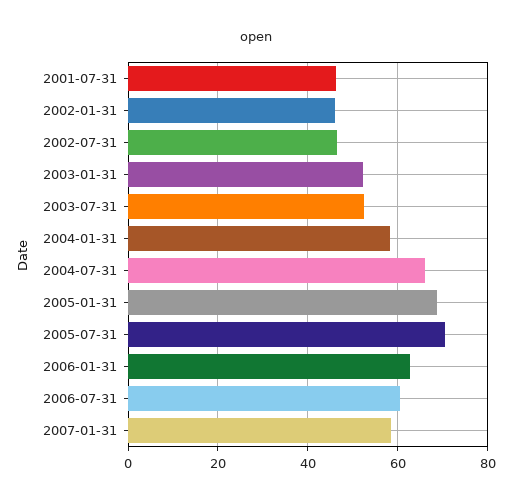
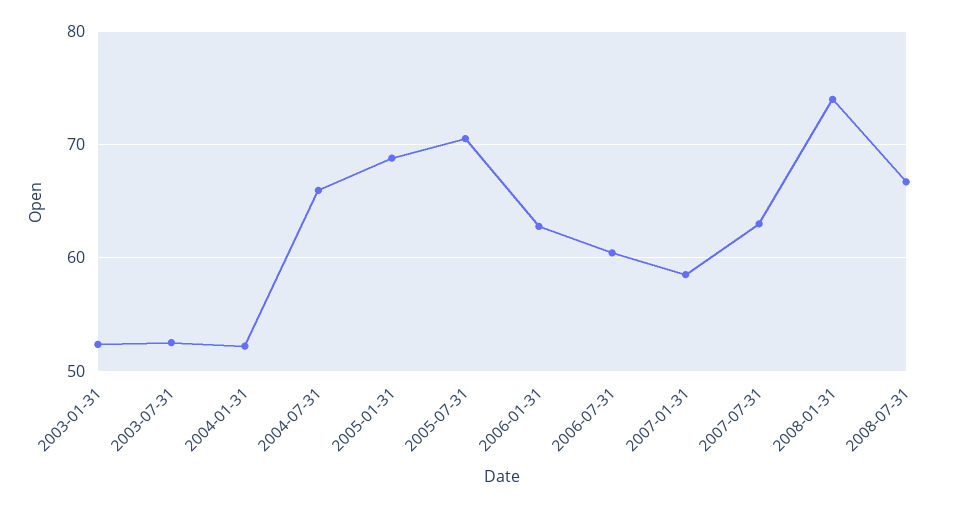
2001-07-31: 46 -> none
2002-01-31: 46 -> none
2002-07-31: 46 -> none
2004-01-31: 58 -> 52
2007-07-31: none -> 63
2008-01-31: none -> 74
2008-07-31: none -> 67

